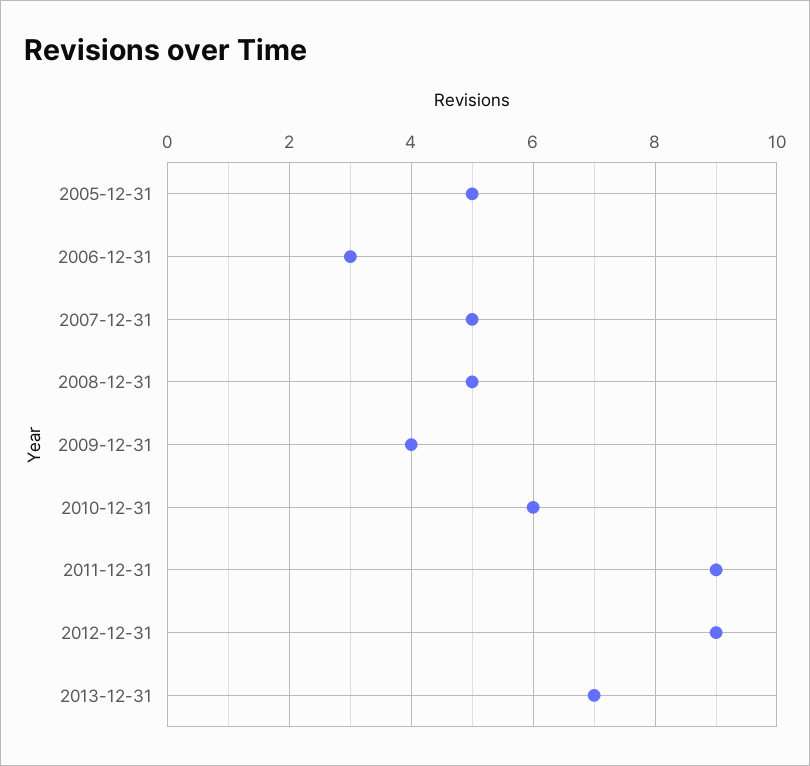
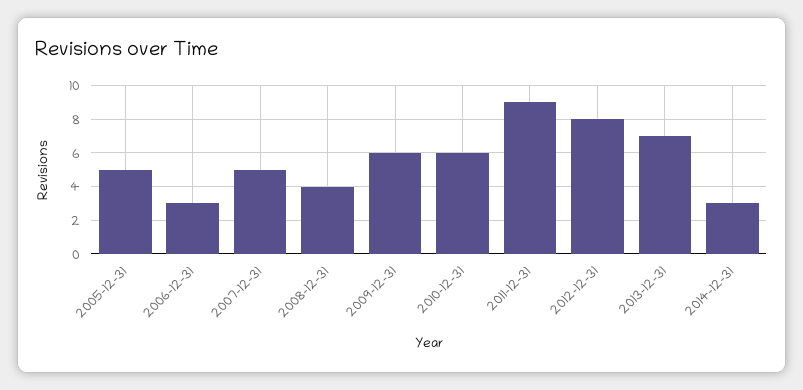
2008-12-31: 5 -> 4
2009-12-31: 4 -> 6
2012-12-31: 9 -> 8
2014-12-31: none -> 3

